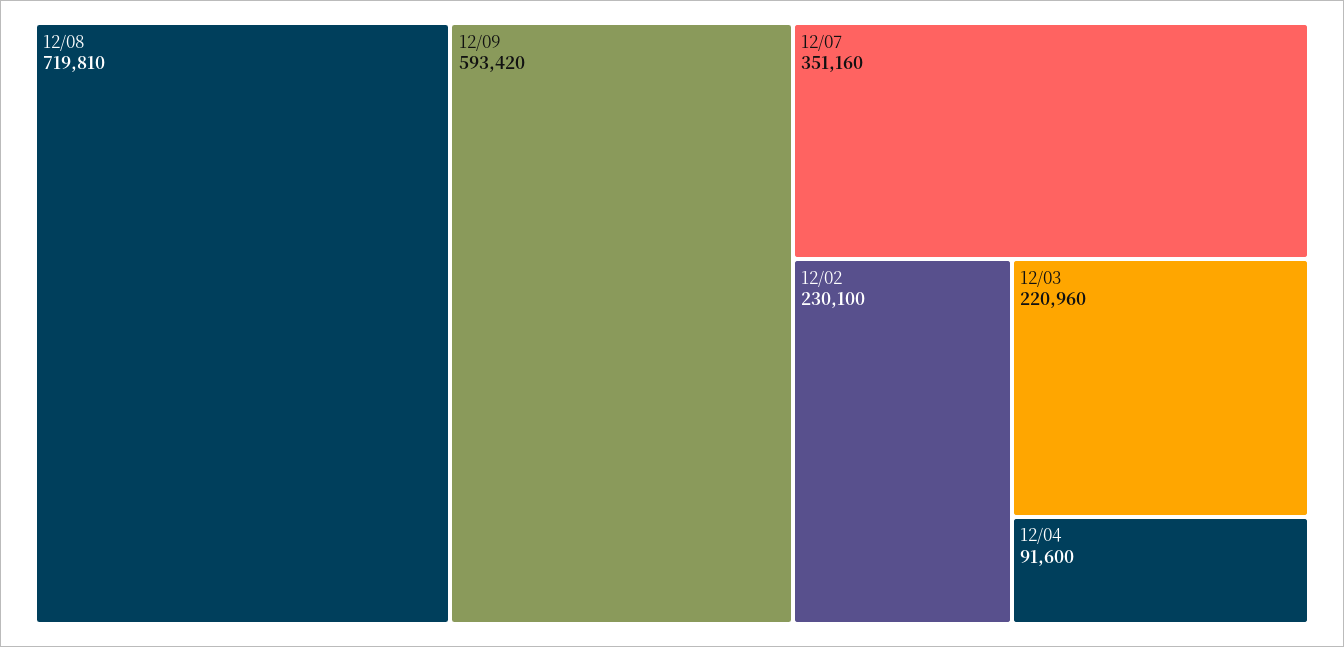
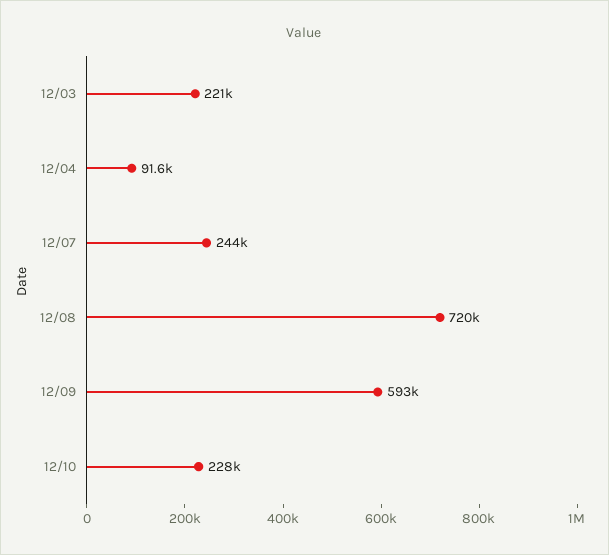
12/07: 351160 -> 244000
12/02: 230100 -> none
12/10: none -> 228000

